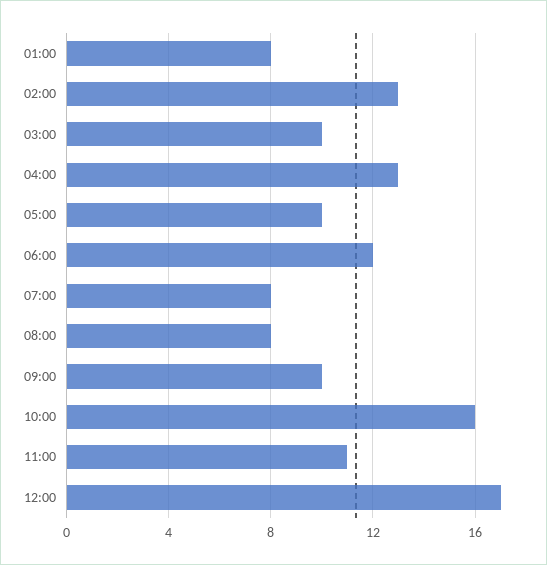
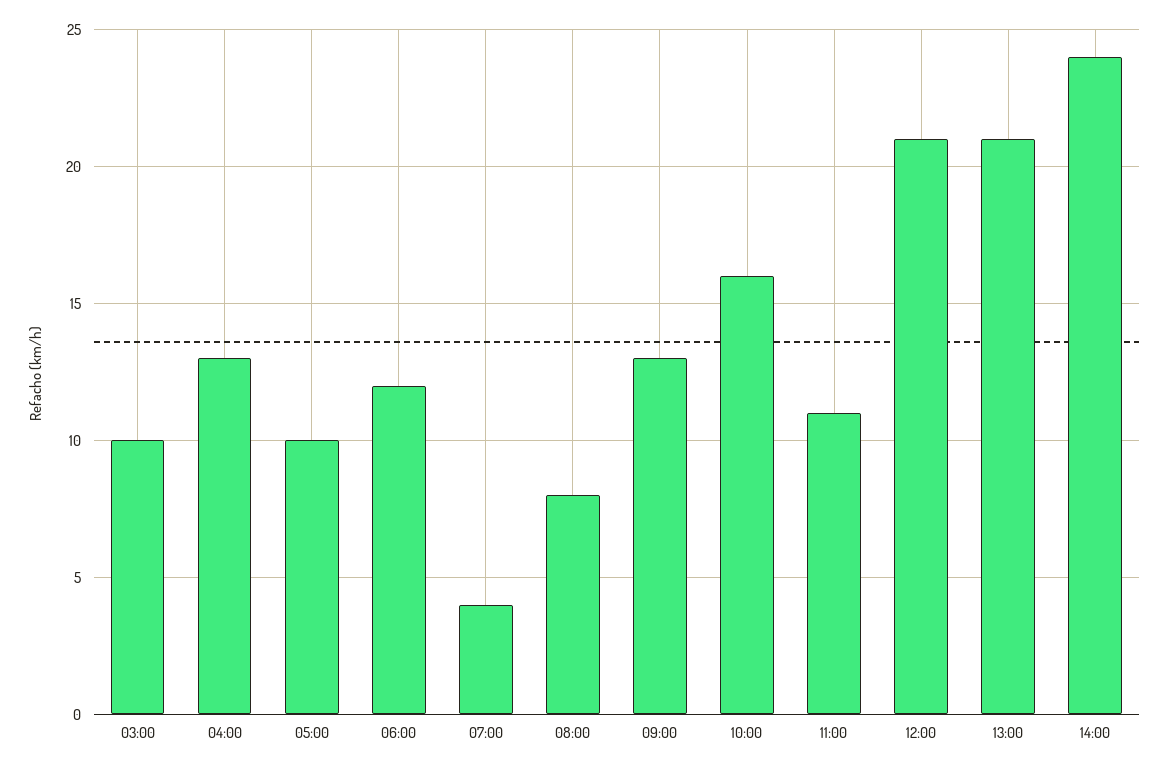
01:00: 8 -> none
02:00: 13 -> none
07:00: 8 -> 4
09:00: 10 -> 13
12:00: 17 -> 21
13:00: none -> 21
14:00: none -> 24

